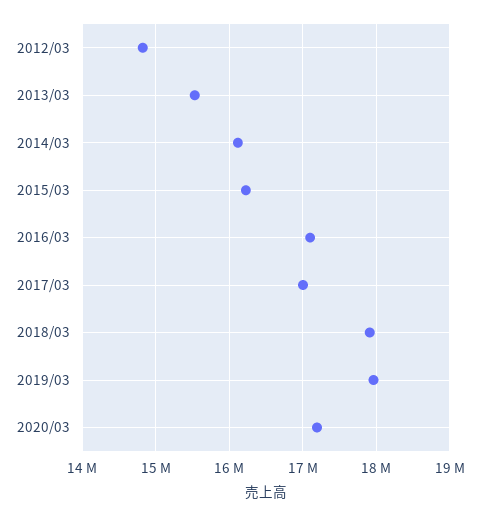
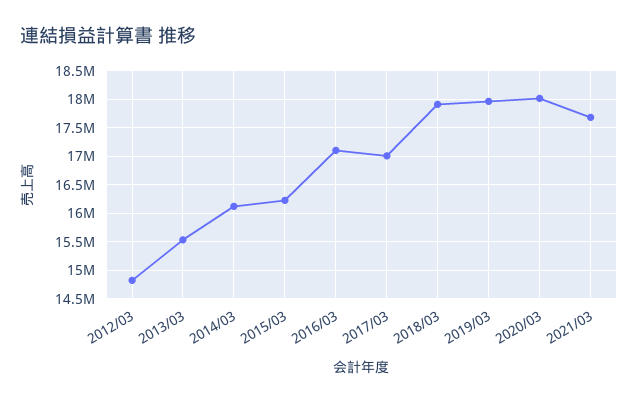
2020/03: 17200000 -> 18000000
2021/03: none -> 17750000

